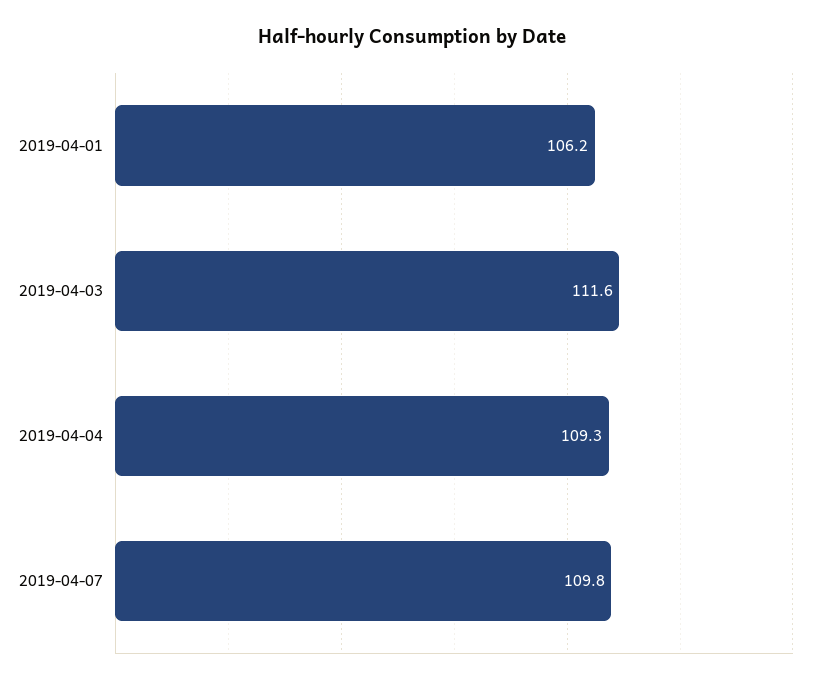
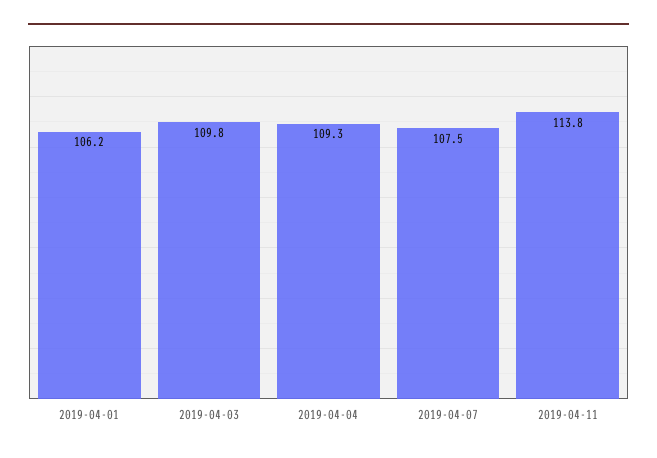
2019-04-03: 111.6 -> 109.8
2019-04-07: 109.8 -> 107.5
2019-04-11: none -> 113.8

